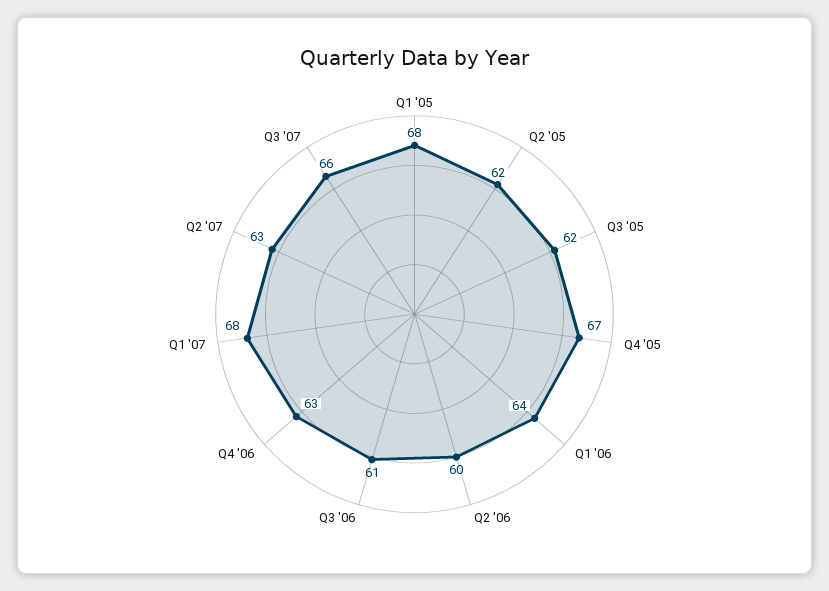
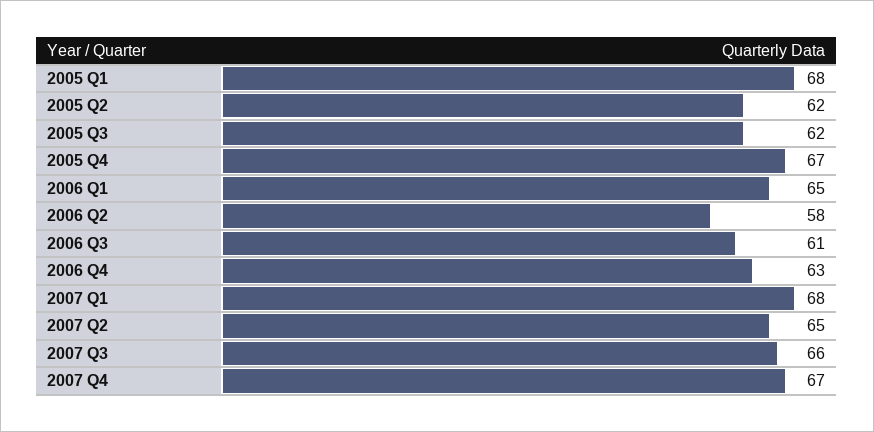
Q1 '06: 64 -> 65
Q2 '06: 60 -> 58
Q2 '07: 63 -> 65
2007 Q4: none -> 67

